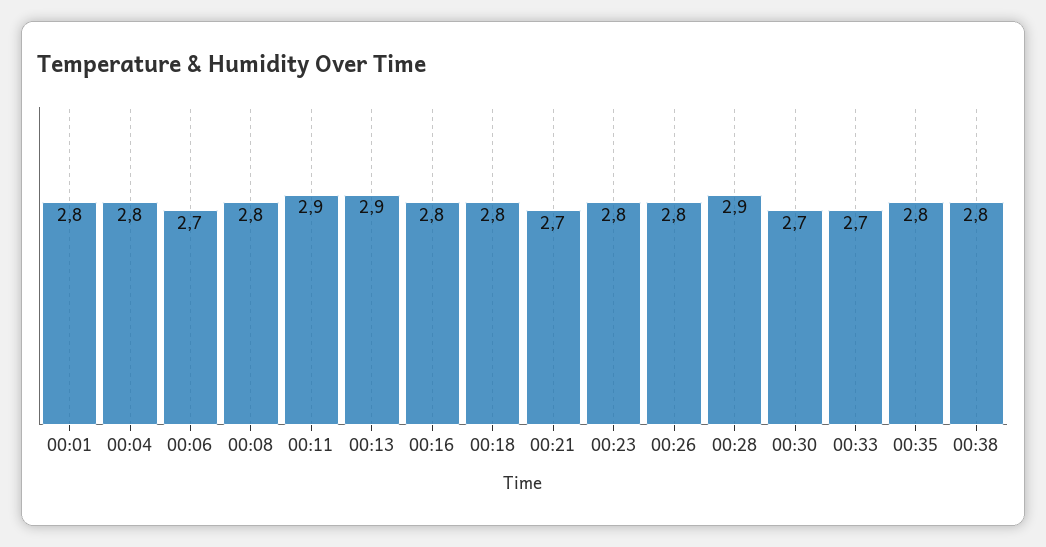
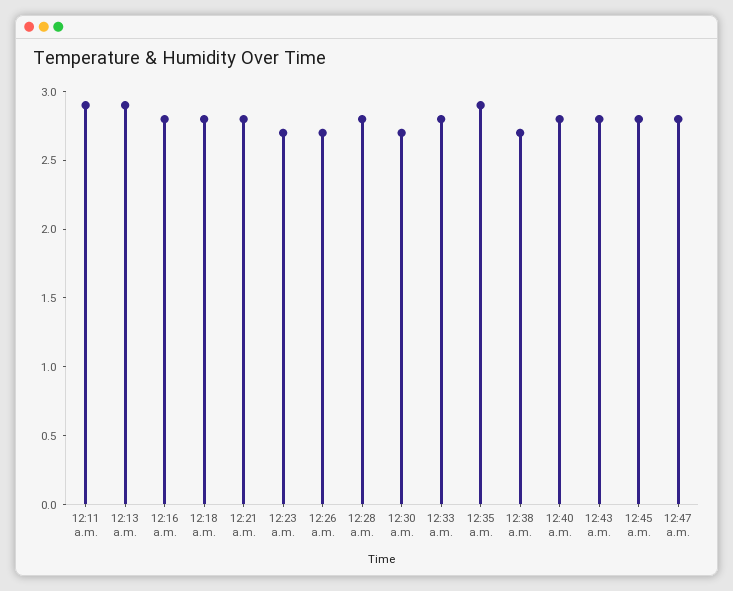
00:01: 2.8 -> none
00:04: 2.8 -> none
00:06: 2.7 -> none
00:08: 2.8 -> none
00:21: 2.7 -> 2.8
00:23: 2.8 -> 2.7
00:26: 2.8 -> 2.7
00:28: 2.9 -> 2.8
00:33: 2.7 -> 2.8
00:35: 2.8 -> 2.9
00:38: 2.8 -> 2.7
12:40 a.m.: none -> 2.8
12:43 a.m.: none -> 2.8
12:45 a.m.: none -> 2.8
12:47 a.m.: none -> 2.8

